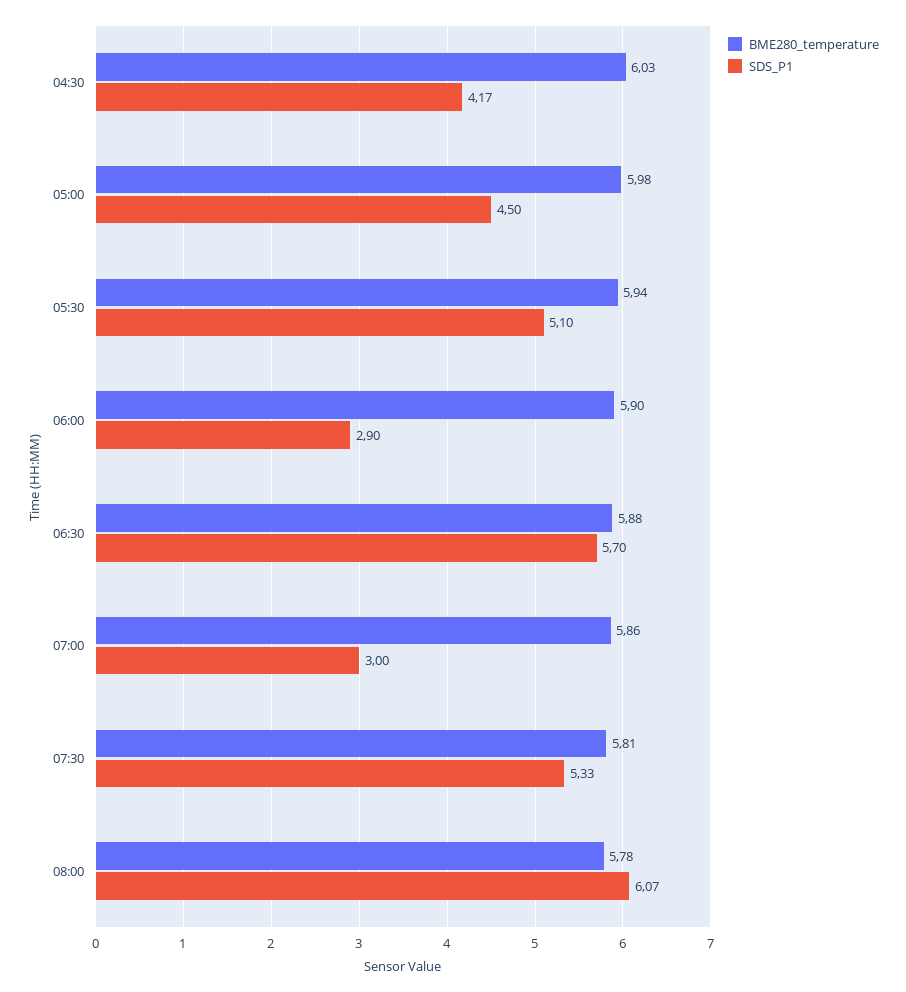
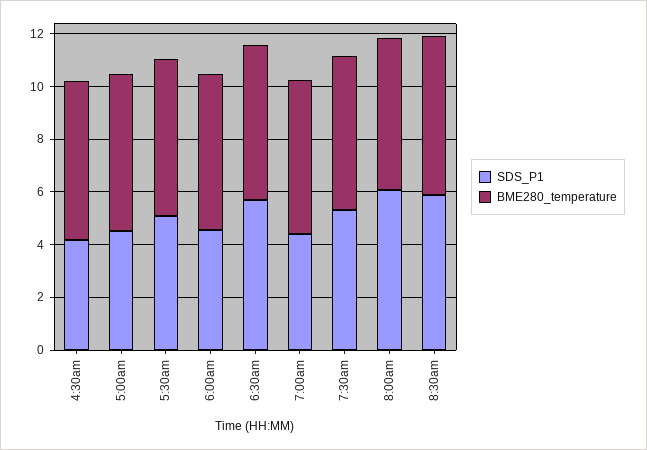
SDS_P1, 06:00: 2.9 -> 4.5
SDS_P1, 07:00: 3 -> 4.5
SDS_P1, 8:30am: none -> 6
BME280_temperature, 8:30am: none -> 6

